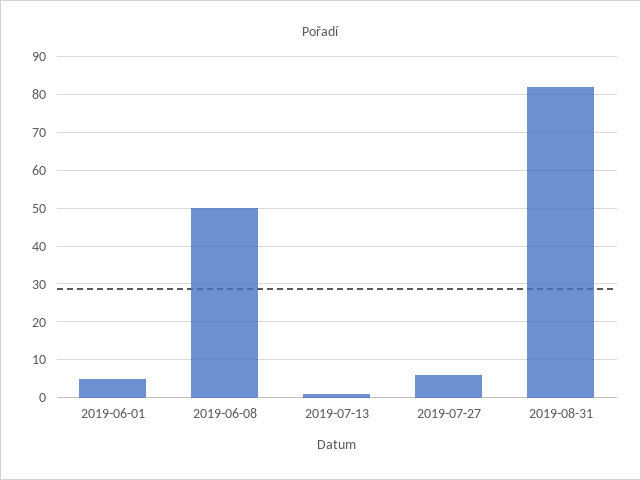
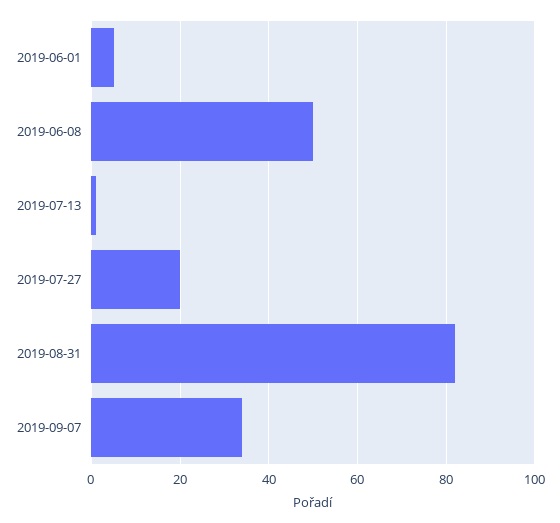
2019-07-27: 5 -> 20
2019-09-07: none -> 35

